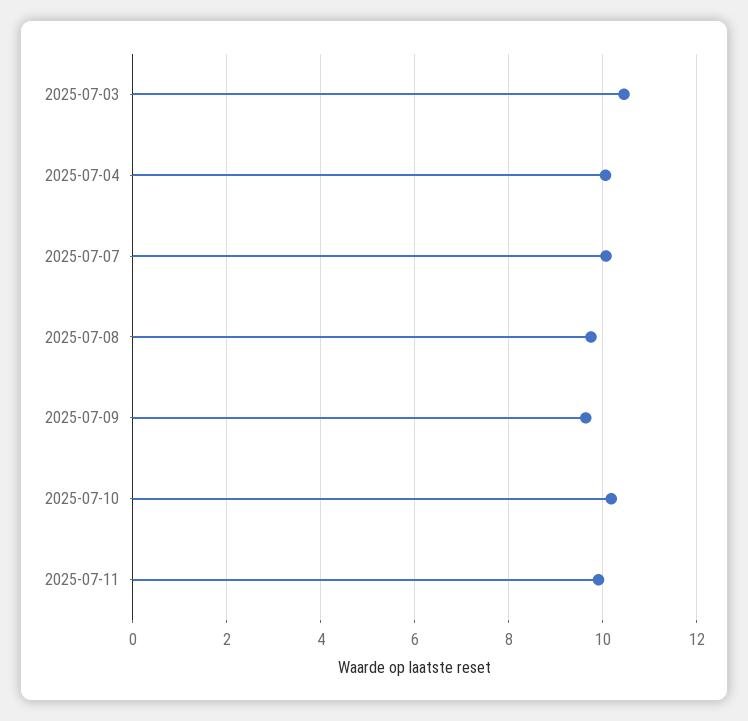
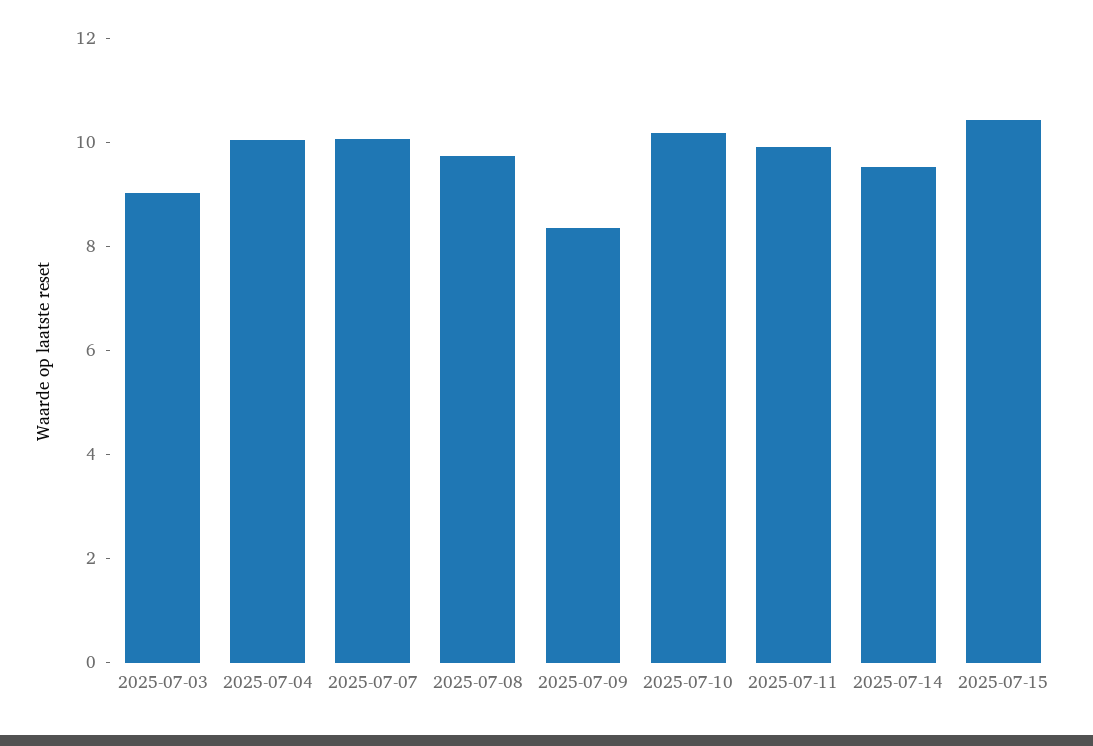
2025-07-03: 10.4 -> 9
2025-07-09: 9.6 -> 8.5
2025-07-14: none -> 9.5
2025-07-15: none -> 10.5

